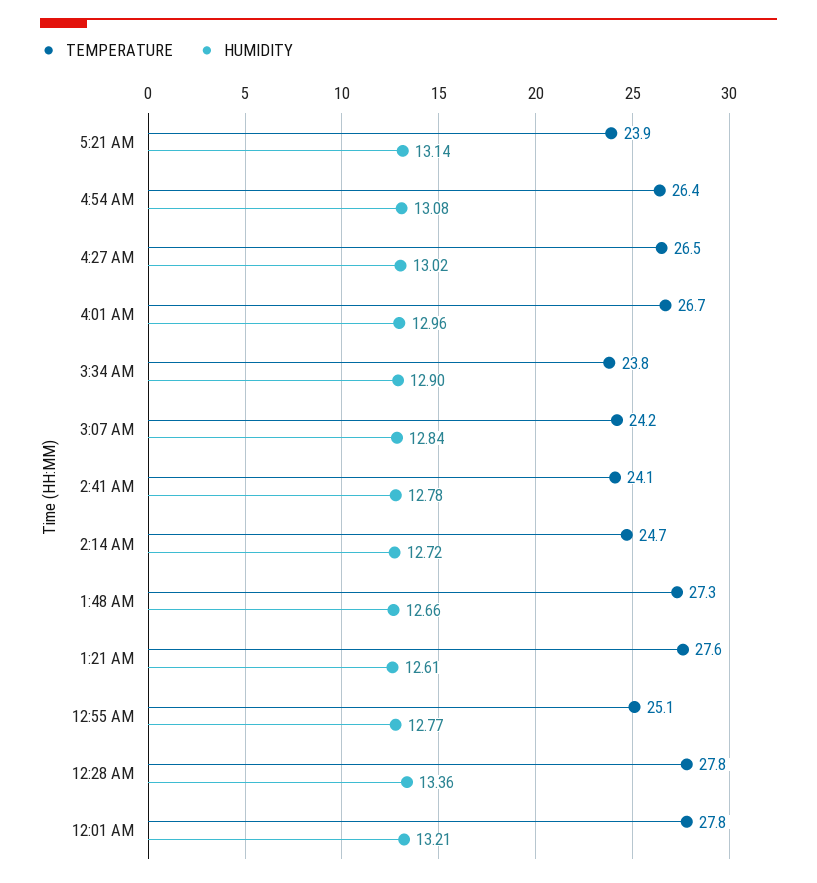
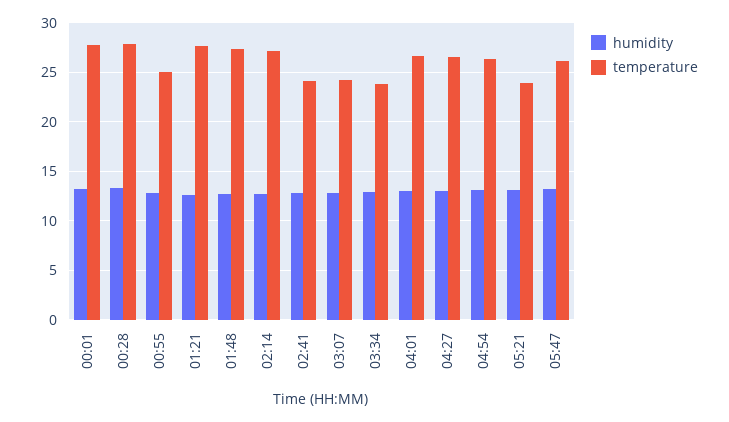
TEMPERATURE, 2:14 AM: 24.7 -> 27
HUMIDITY, 05:47: none -> 13
TEMPERATURE, 05:47: none -> 26

